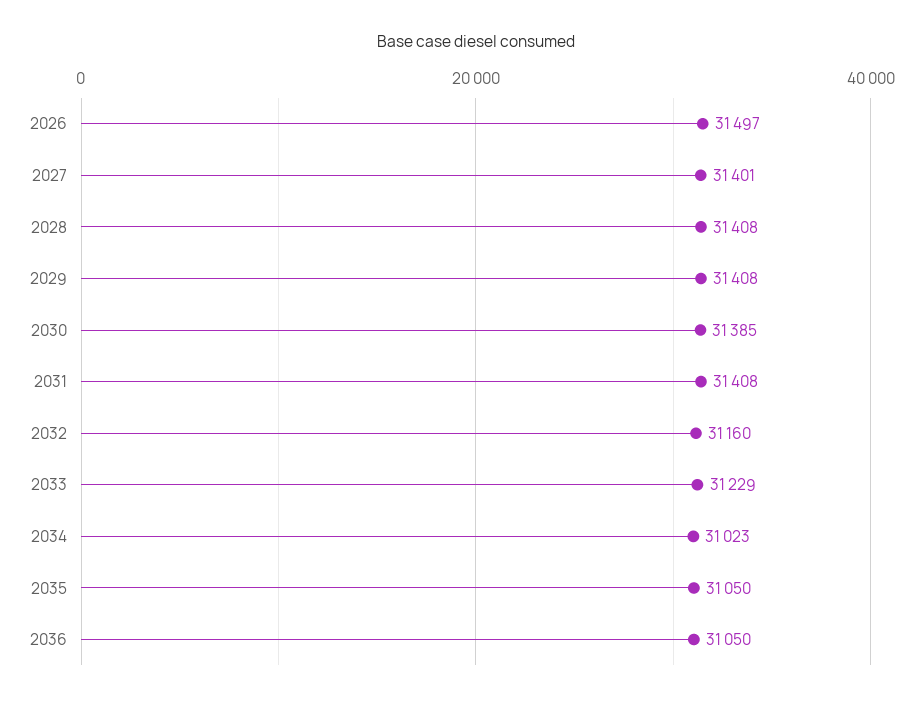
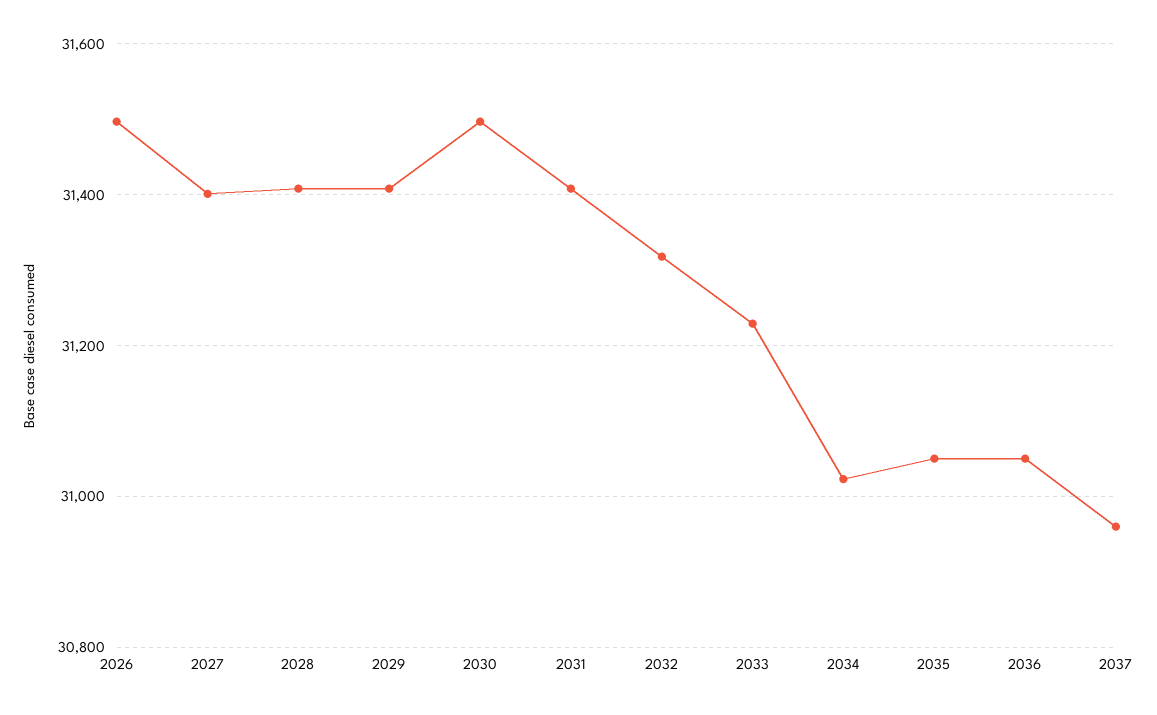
2030: 31385 -> 31500
2032: 31160 -> 31320
2037: none -> 30960

